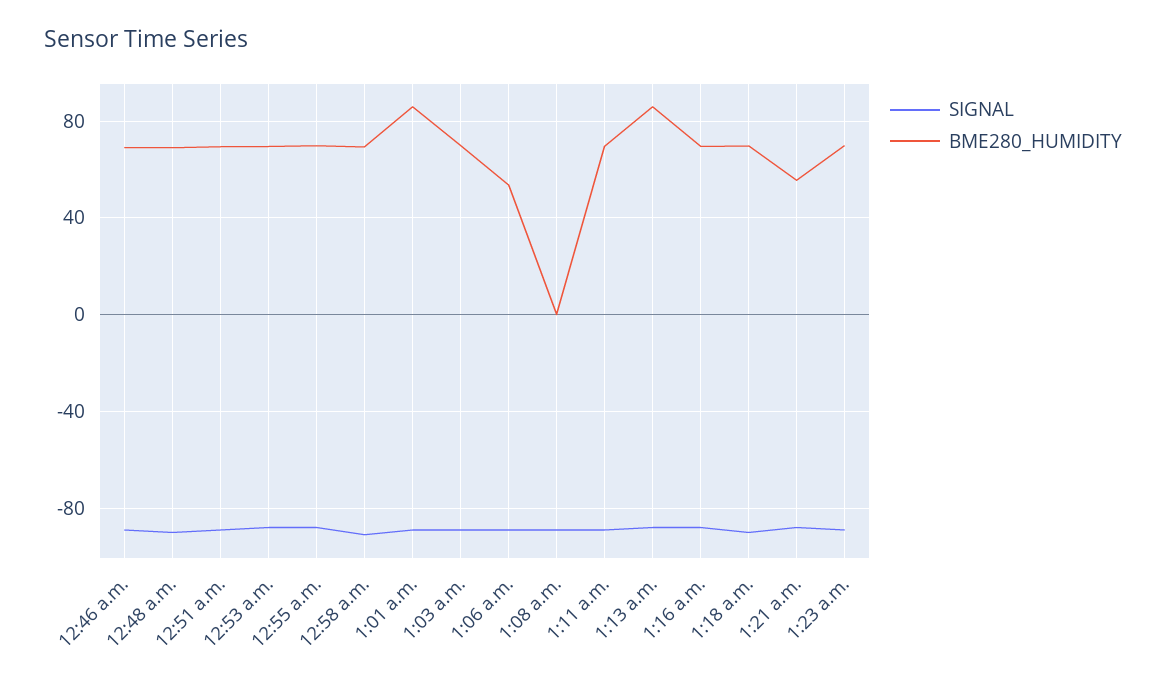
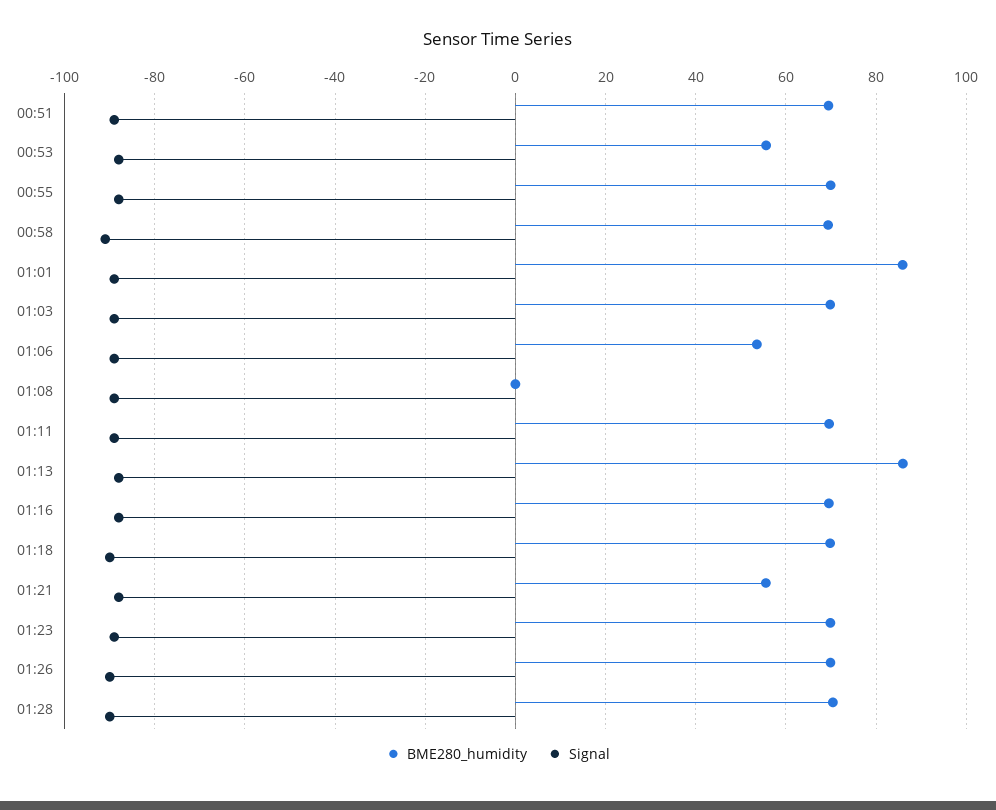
SIGNAL, 12:46 a.m.: -90 -> none
BME280_HUMIDITY, 12:46 a.m.: 70 -> none
SIGNAL, 12:48 a.m.: -90 -> none
BME280_HUMIDITY, 12:48 a.m.: 70 -> none
BME280_HUMIDITY, 12:53 a.m.: 70 -> 56
BME280_HUMIDITY, 01:26: none -> 70
SIGNAL, 01:26: none -> -90
BME280_HUMIDITY, 01:28: none -> 70
SIGNAL, 01:28: none -> -90

